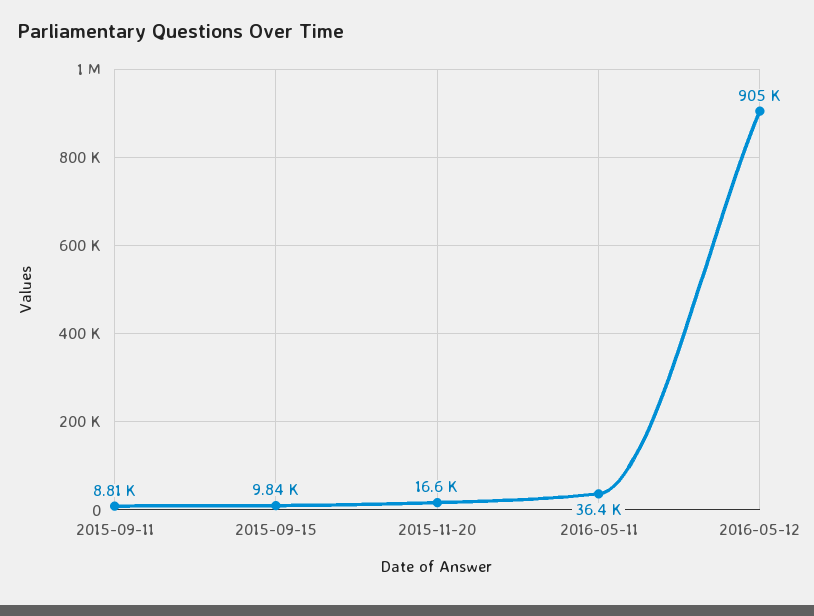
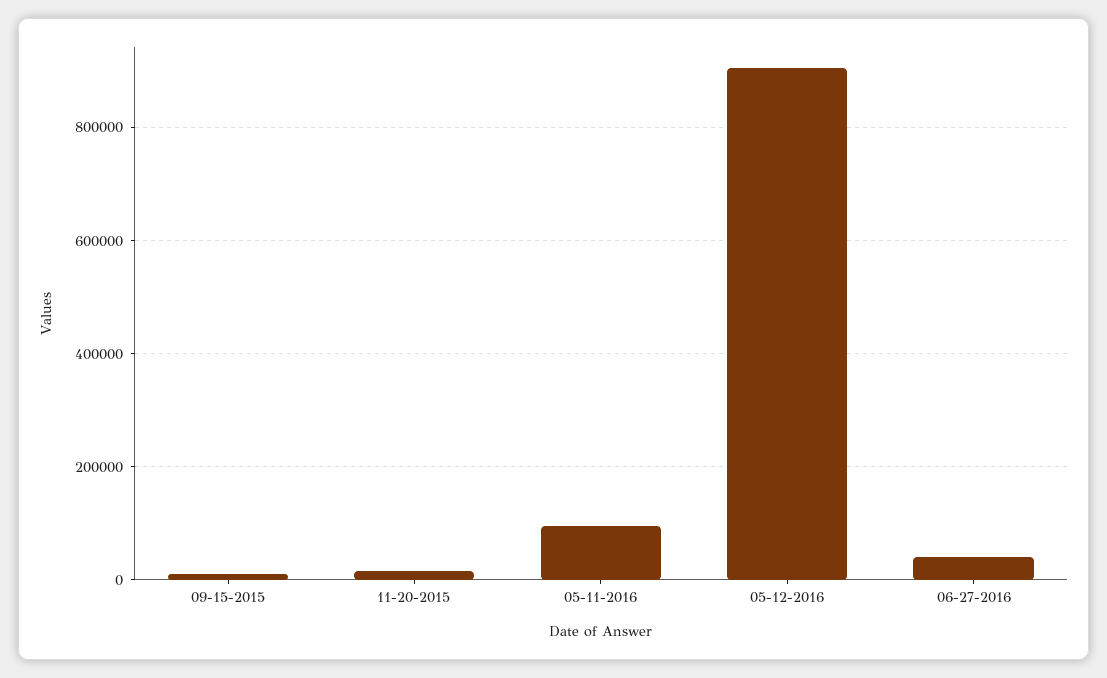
2015-09-11: 8810 -> none
2016-05-11: 36400 -> 100000
06-27-2016: none -> 40000

